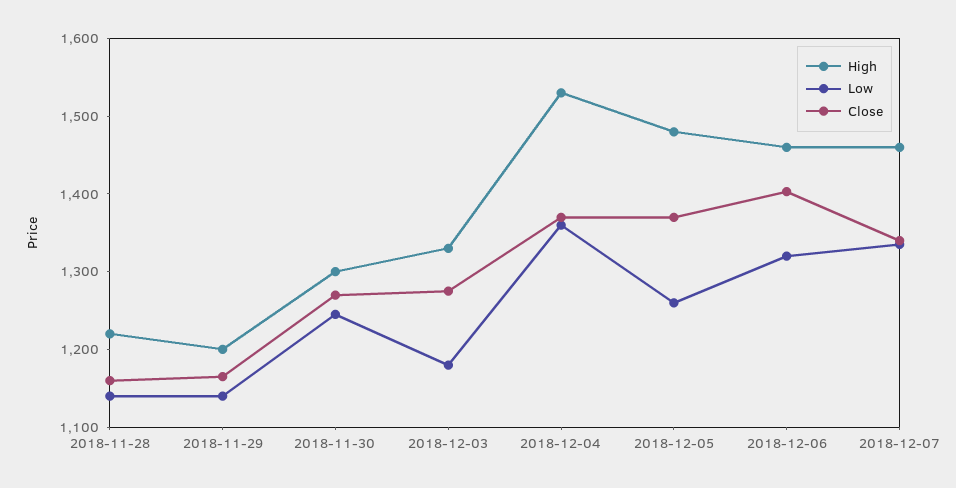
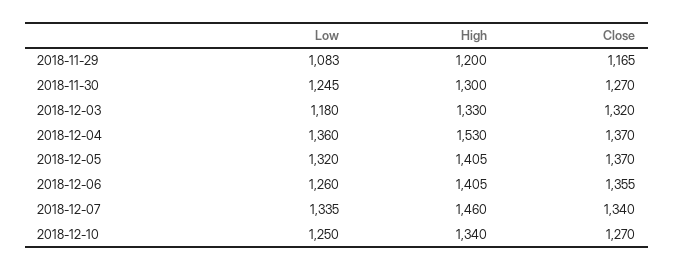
High, 2018-11-28: 1220 -> none
Low, 2018-11-28: 1140 -> none
Close, 2018-11-28: 1160 -> none
Low, 2018-11-29: 1140 -> 1083
Close, 2018-12-03: 1280 -> 1320
High, 2018-12-05: 1480 -> 1405
Low, 2018-12-05: 1260 -> 1320
High, 2018-12-06: 1460 -> 1405
Low, 2018-12-06: 1320 -> 1260
Close, 2018-12-06: 1400 -> 1355
Low, 2018-12-10: none -> 1250
High, 2018-12-10: none -> 1340
Close, 2018-12-10: none -> 1270

